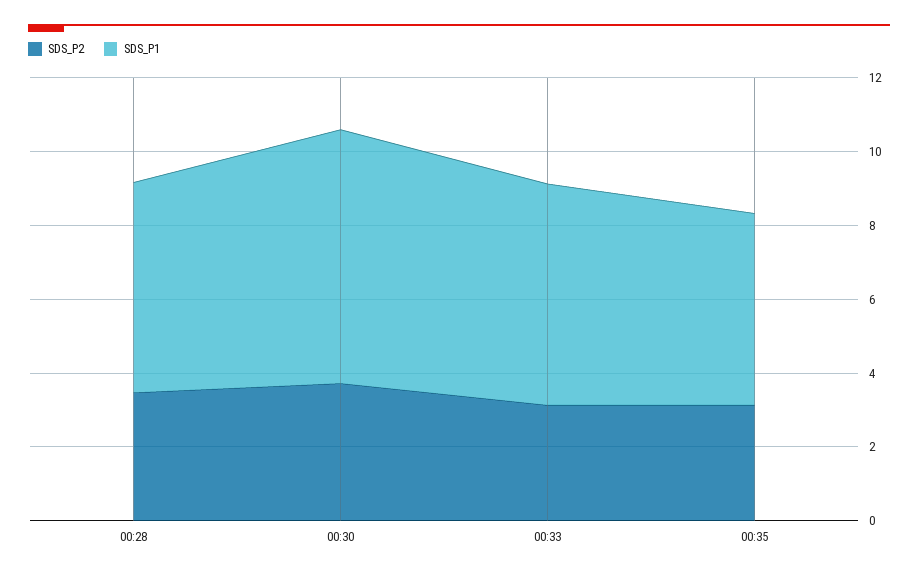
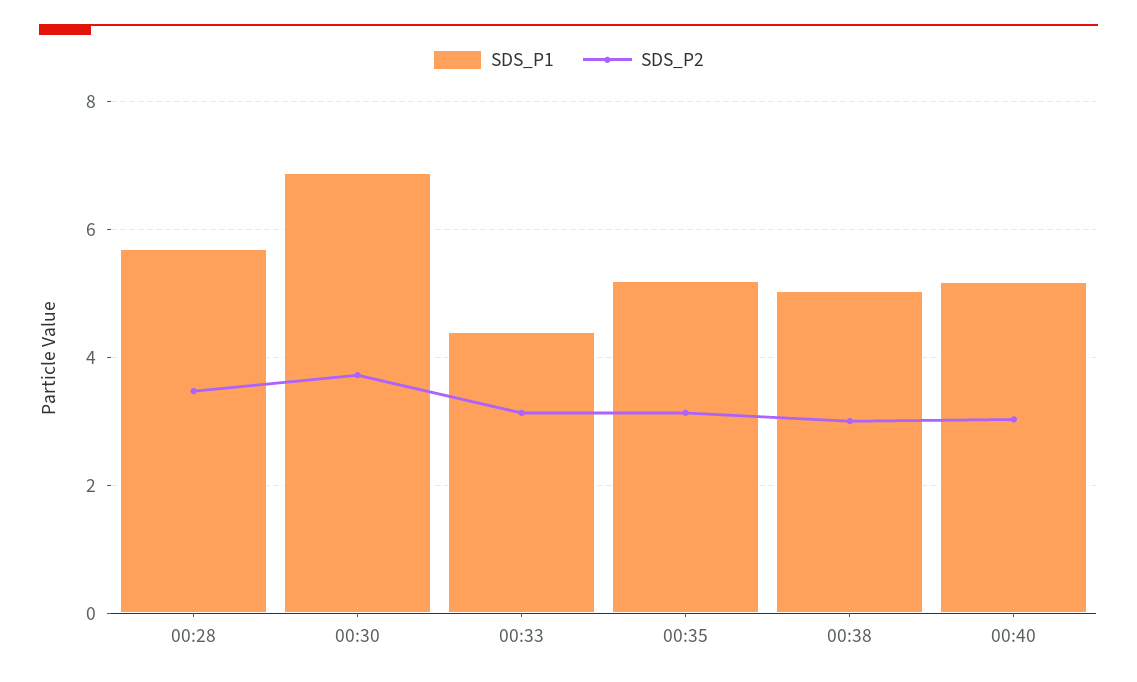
SDS_P1, 00:33: 6 -> 4.4
SDS_P1, 00:38: none -> 5
SDS_P2, 00:38: none -> 3
SDS_P1, 00:40: none -> 5.2
SDS_P2, 00:40: none -> 3

